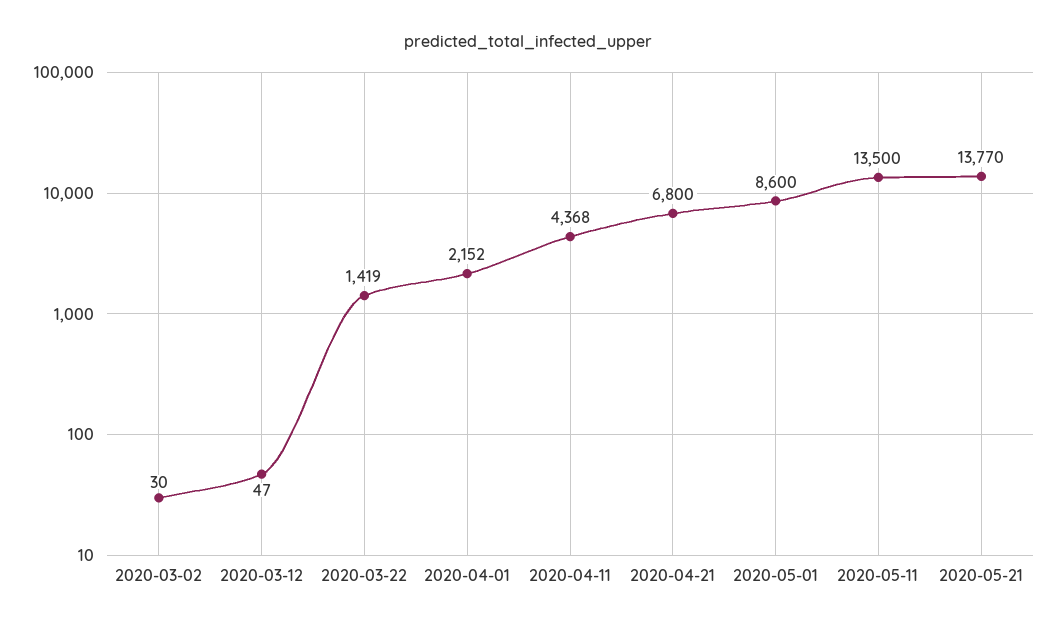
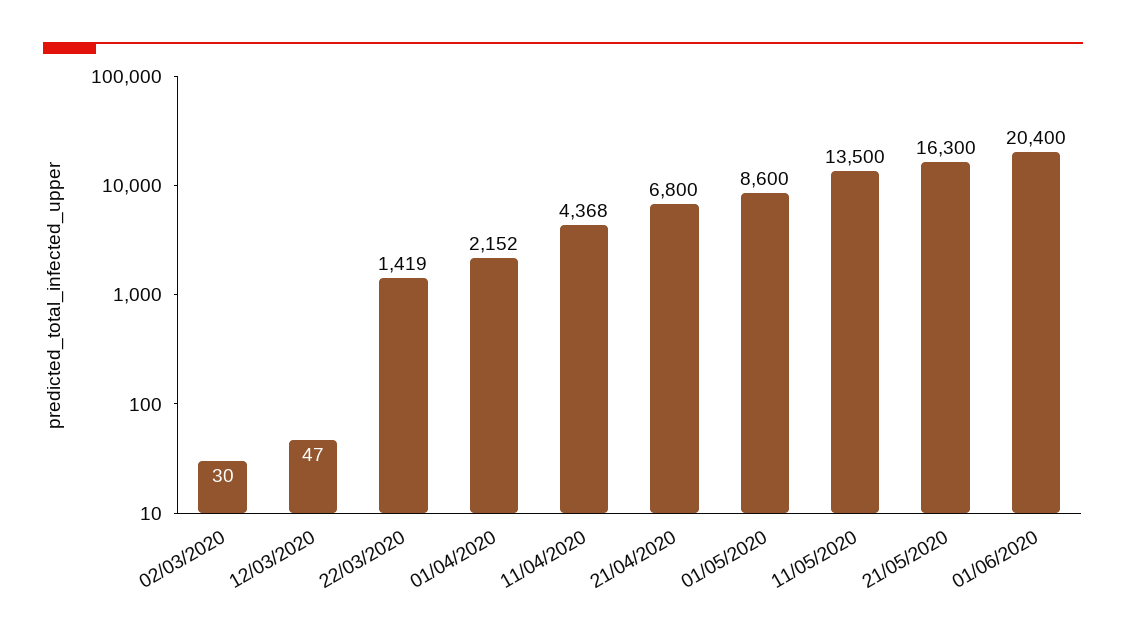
2020-05-21: 13770 -> 16300
01/06/2020: none -> 20400

